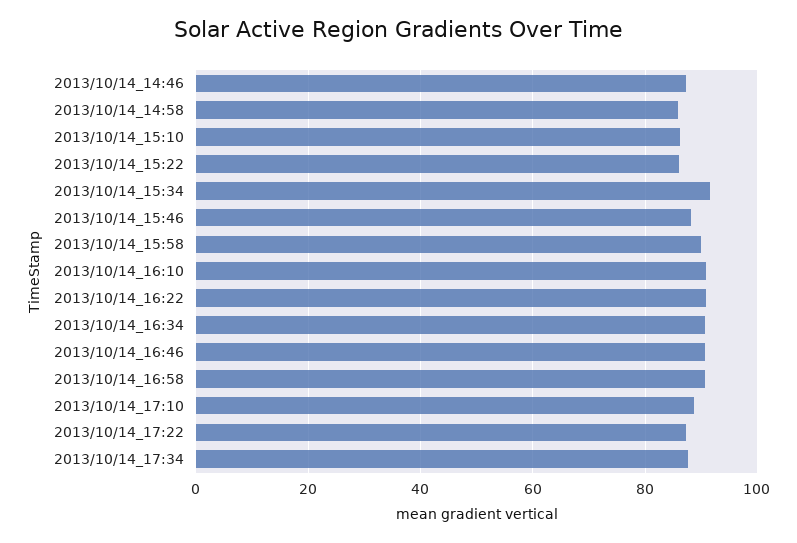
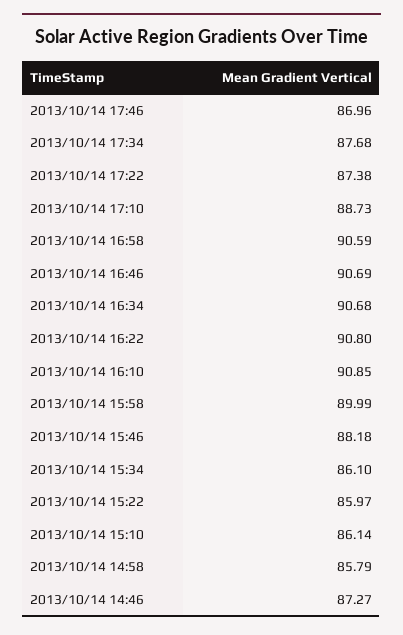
2013/10/14_15:34: 92 -> 86.1
2013/10/14 17:46: none -> 86.96

